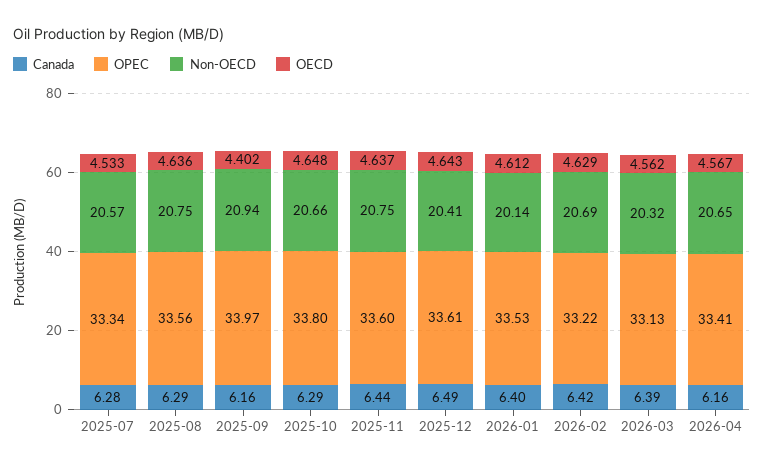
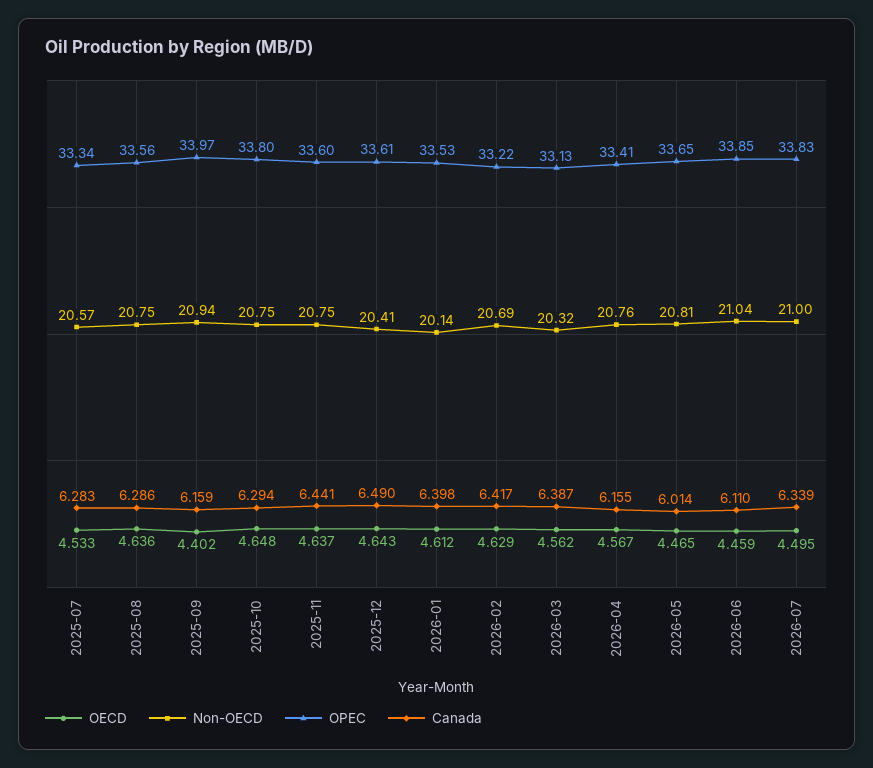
Non-OECD, 2025-10: 20.66 -> 20.75
Non-OECD, 2026-04: 20.65 -> 20.76
OECD, 2026-05: none -> 4.465
Non-OECD, 2026-05: none -> 20.81
OPEC, 2026-05: none -> 33.65
Canada, 2026-05: none -> 6.014
OECD, 2026-06: none -> 4.459
Non-OECD, 2026-06: none -> 21.04
OPEC, 2026-06: none -> 33.85
Canada, 2026-06: none -> 6.11
OECD, 2026-07: none -> 4.495
Non-OECD, 2026-07: none -> 21
OPEC, 2026-07: none -> 33.83
Canada, 2026-07: none -> 6.339

